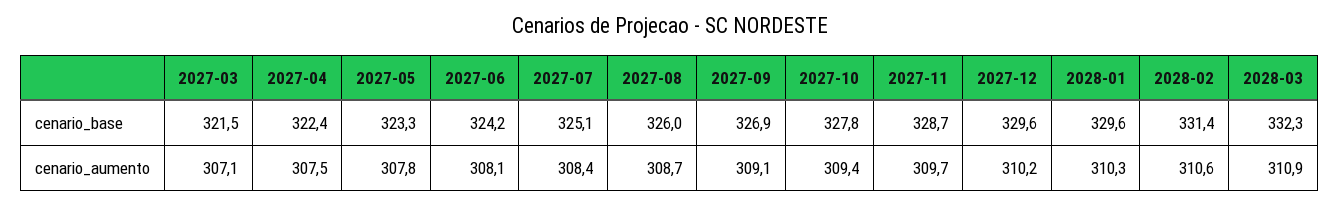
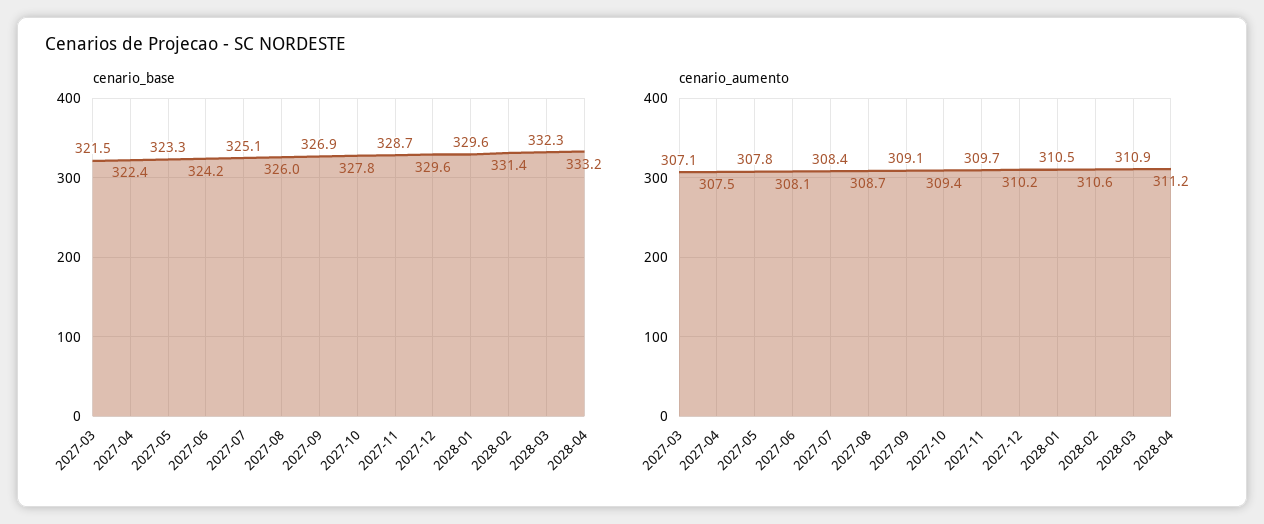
cenario_aumento, 2028-01: 310.3 -> 310.5
cenario_base, 2028-04: none -> 333.2
cenario_aumento, 2028-04: none -> 311.2

